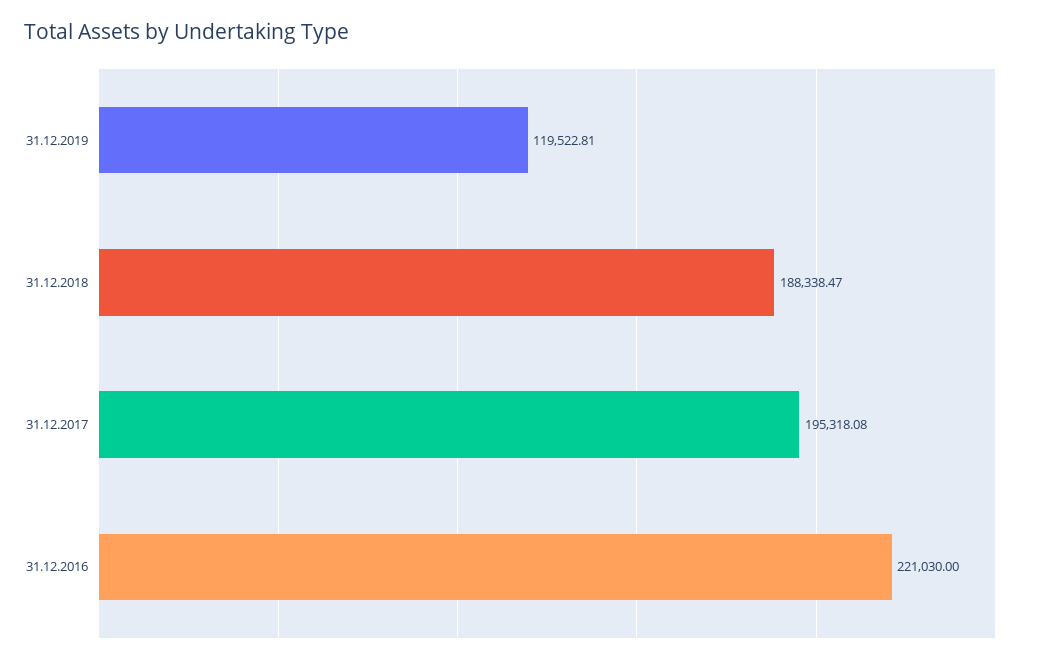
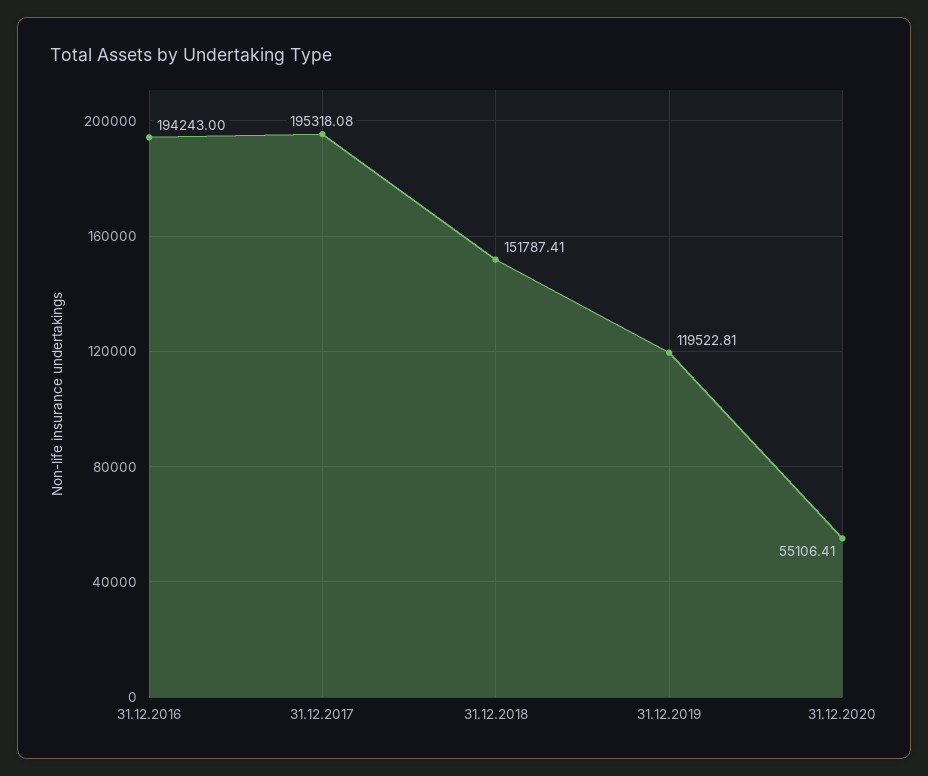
31.12.2018: 188338.47 -> 151787.41
31.12.2016: 221030 -> 194243
31.12.2020: none -> 55106.41

